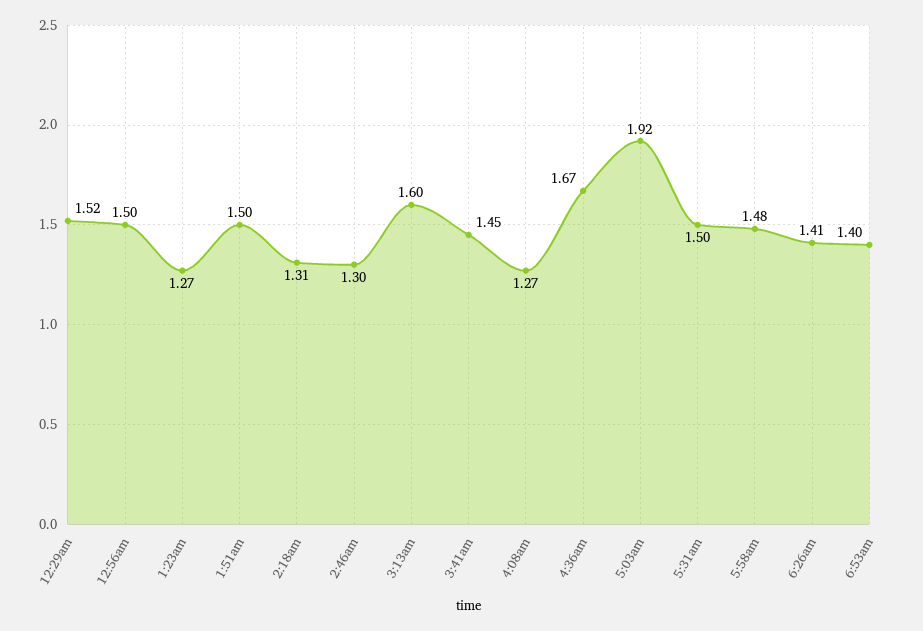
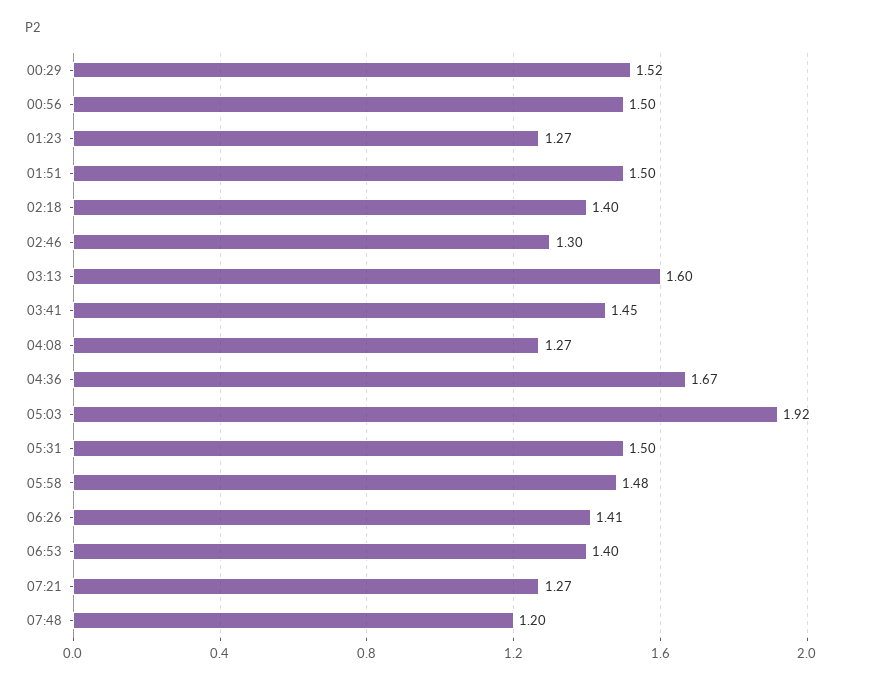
2:18am: 1.31 -> 1.4
07:21: none -> 1.27
07:48: none -> 1.2

